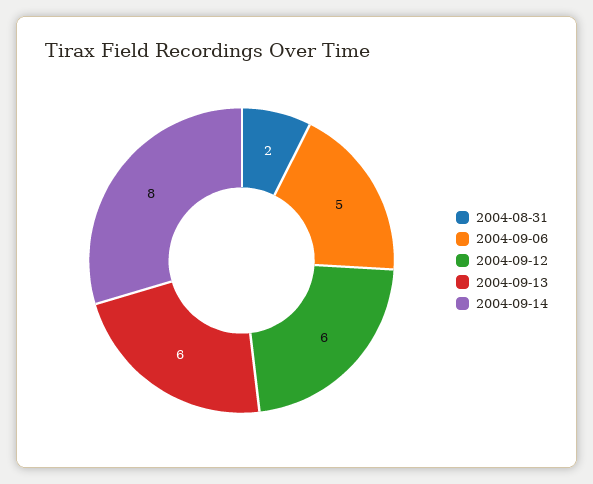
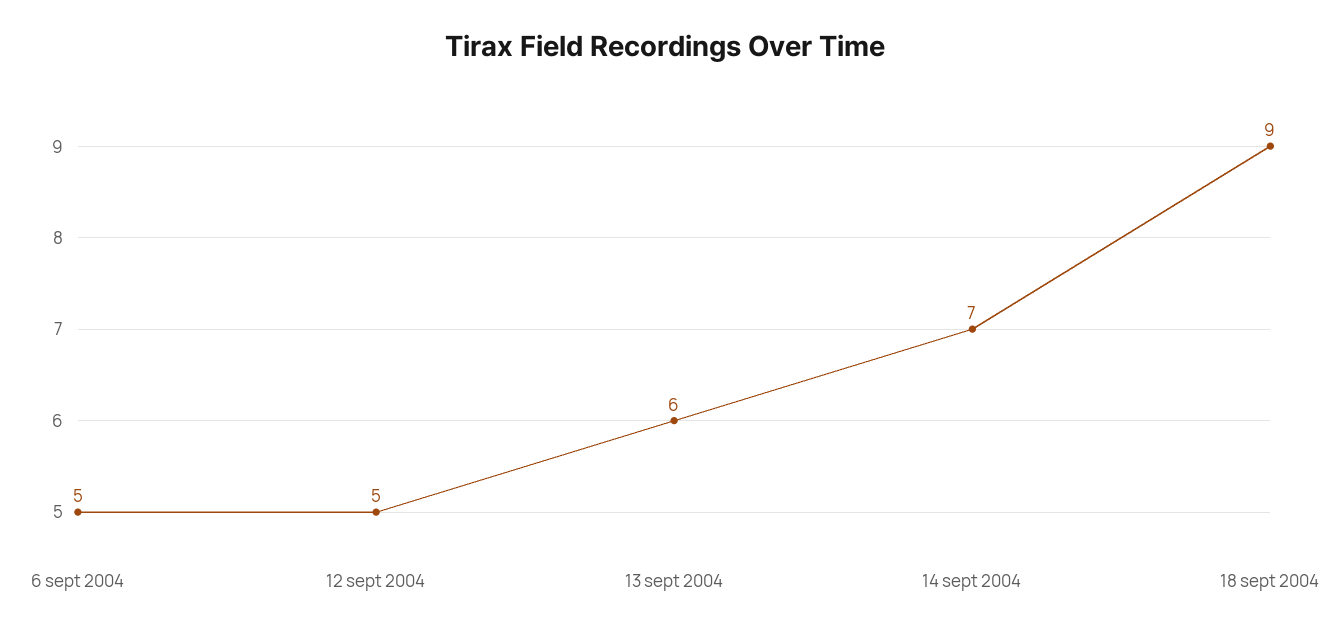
2004-08-31: 2 -> none
2004-09-12: 6 -> 5
2004-09-14: 8 -> 7
18 sept 2004: none -> 9

